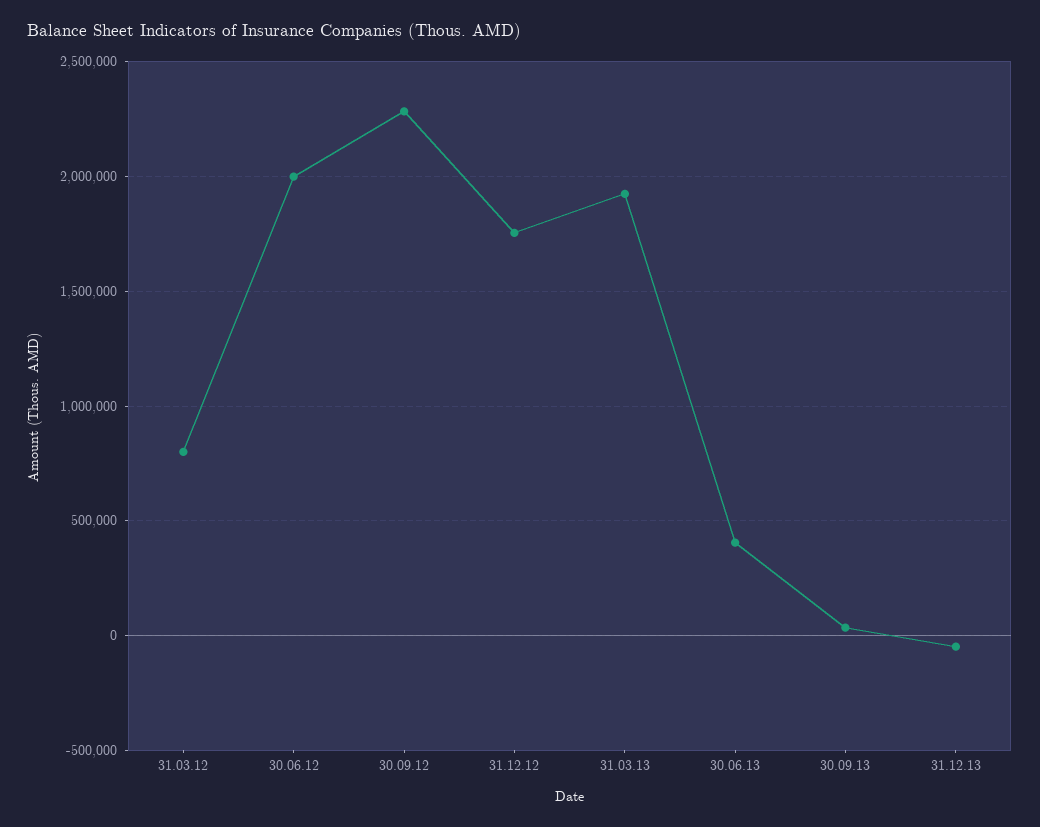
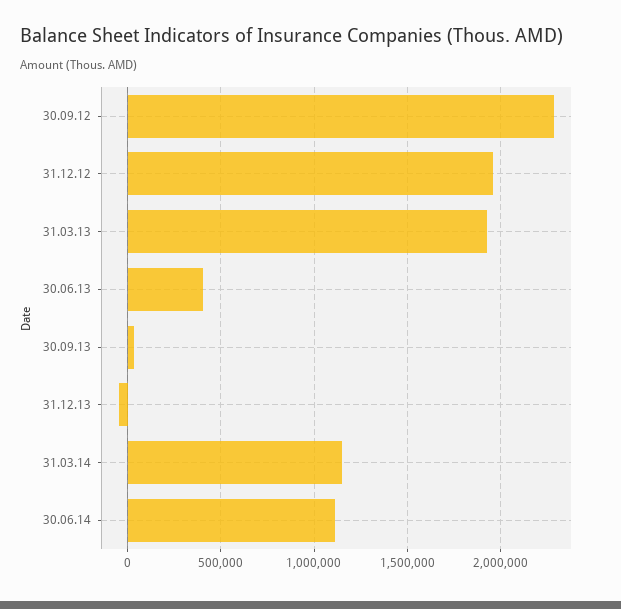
31.03.12: 800000 -> none
30.06.12: 2000000 -> none
31.12.12: 1750000 -> 1950000
31.03.14: none -> 1150000
30.06.14: none -> 1100000

